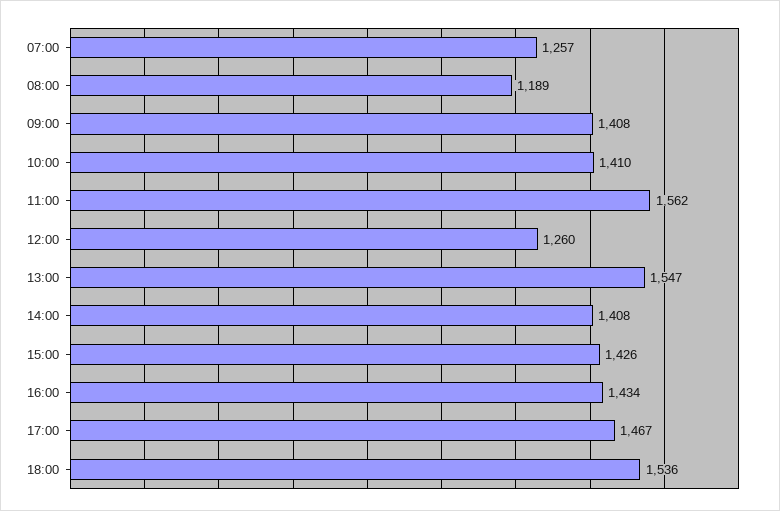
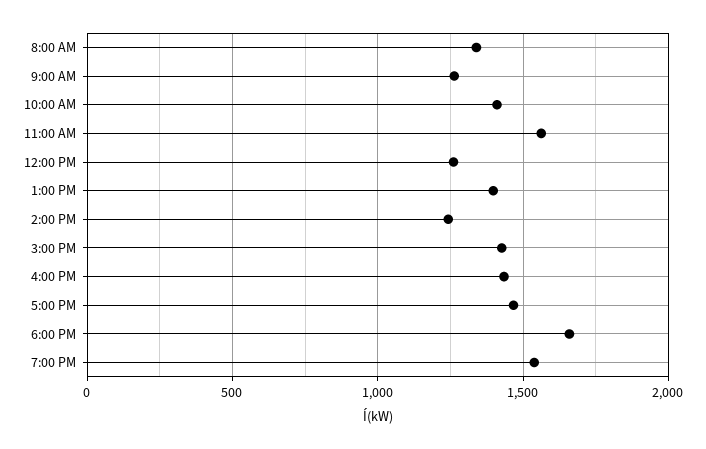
07:00: 1257 -> none
08:00: 1189 -> 1350
09:00: 1408 -> 1250
13:00: 1547 -> 1400
14:00: 1408 -> 1250
18:00: 1536 -> 1650
7:00 PM: none -> 1550

